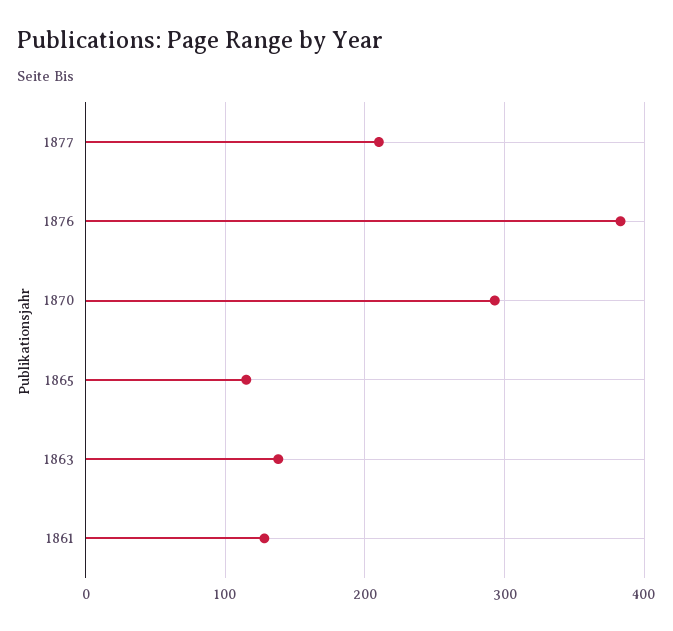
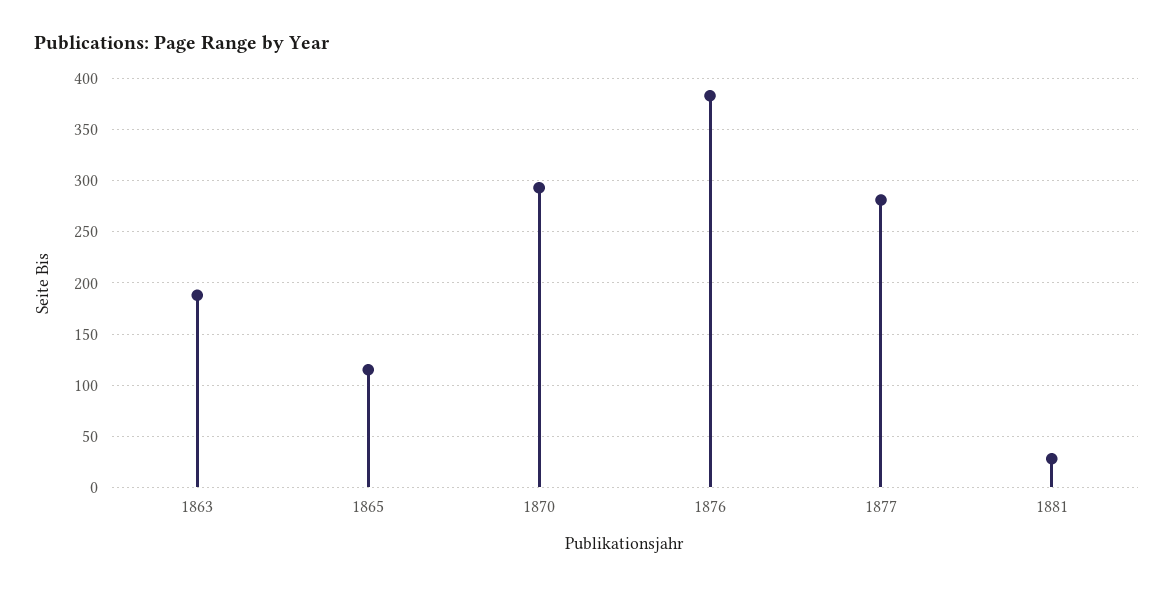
1877: 210 -> 280
1863: 140 -> 190
1861: 130 -> none
1881: none -> 30

